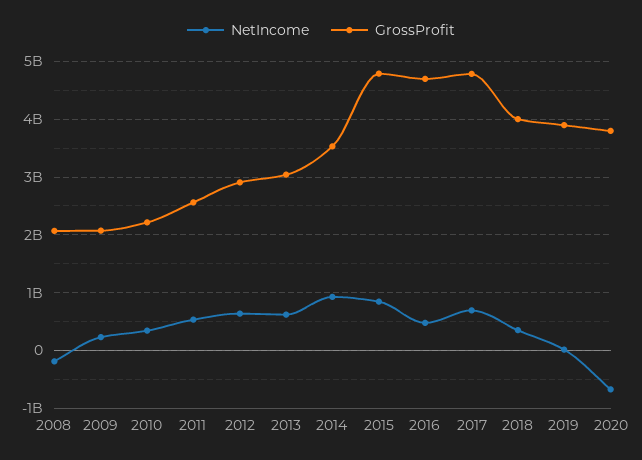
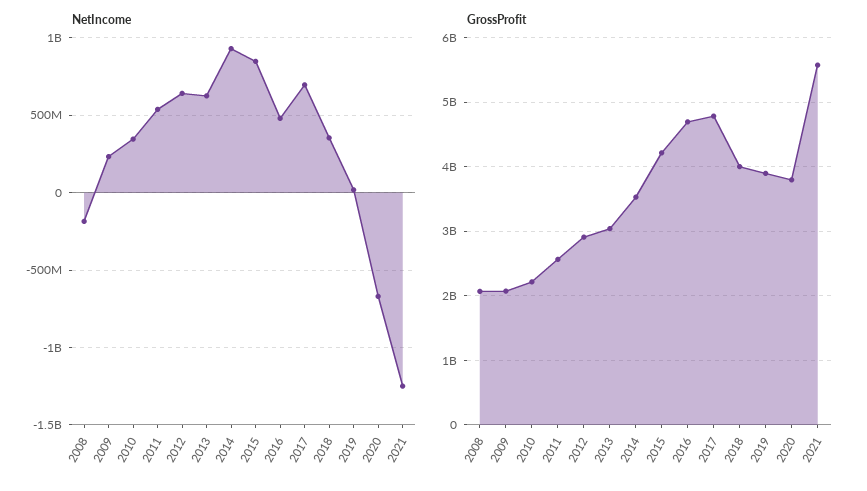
GrossProfit, 2015: 4800000000 -> 4200000000
NetIncome, 2021: none -> -1250000000
GrossProfit, 2021: none -> 5600000000

